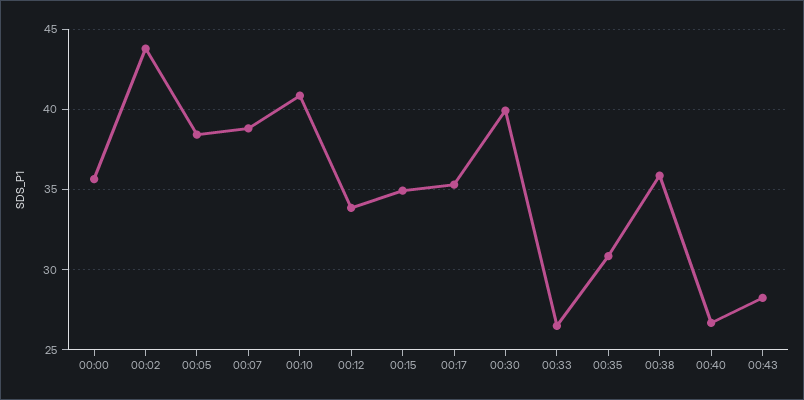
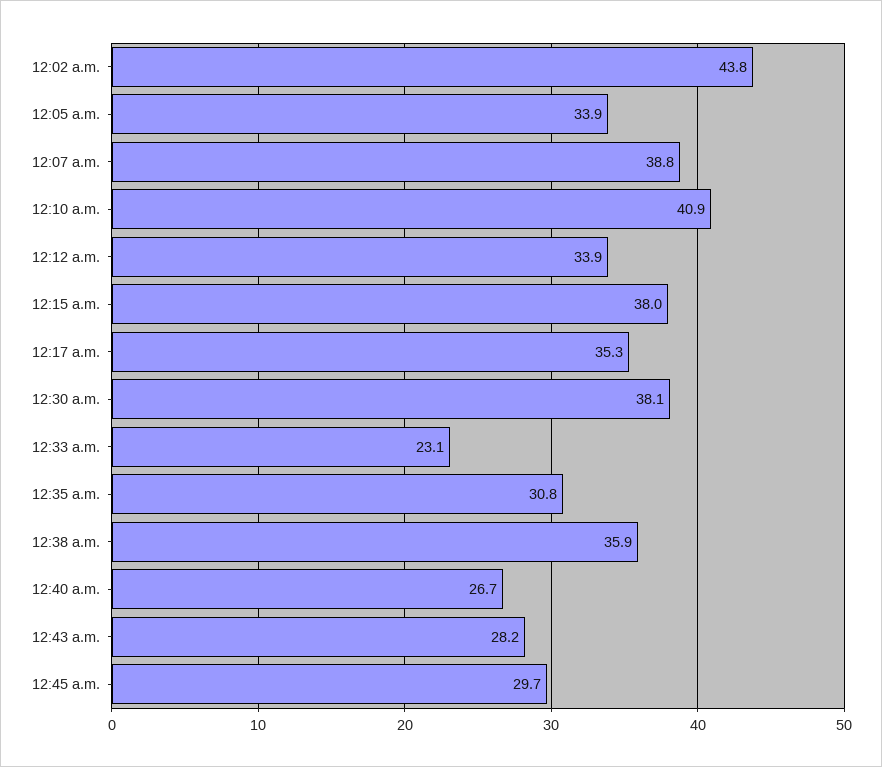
00:00: 35.5 -> none
00:05: 38.5 -> 33.9
00:15: 35 -> 38
00:30: 40 -> 38.1
00:33: 26.5 -> 23.1
12:45 a.m.: none -> 29.7

